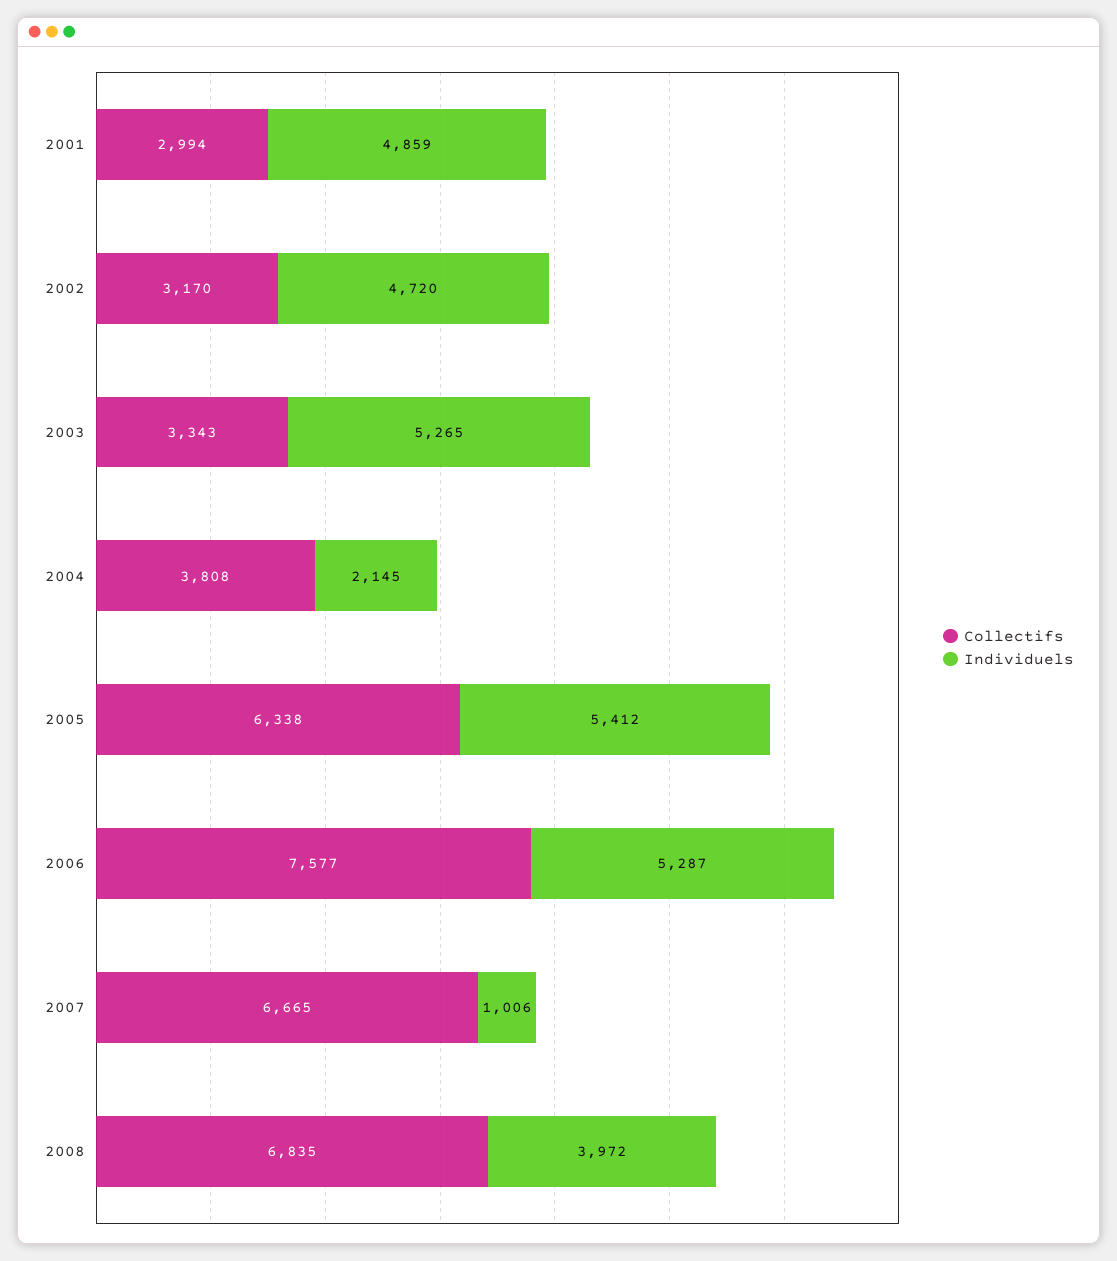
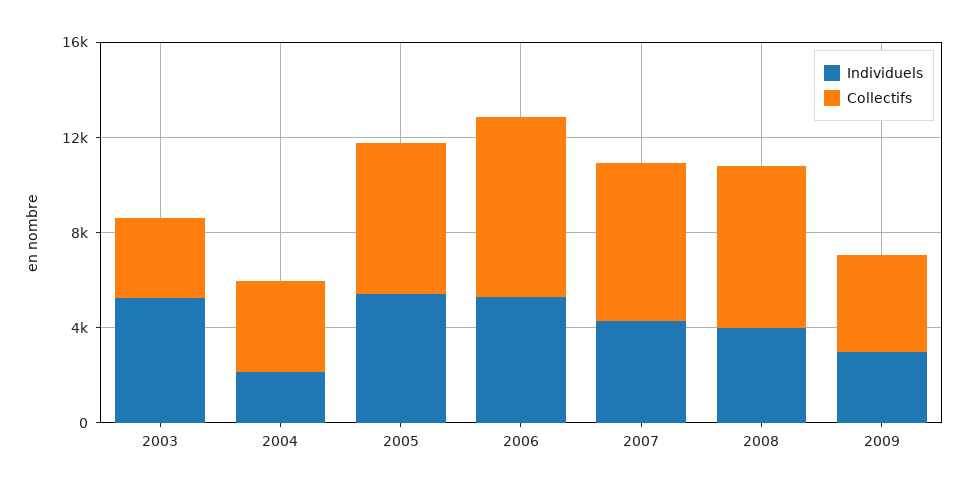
Collectifs, 2001: 2994 -> none
Individuels, 2001: 4859 -> none
Collectifs, 2002: 3170 -> none
Individuels, 2002: 4720 -> none
Individuels, 2007: 1006 -> 4000
Individuels, 2009: none -> 3000
Collectifs, 2009: none -> 4000

